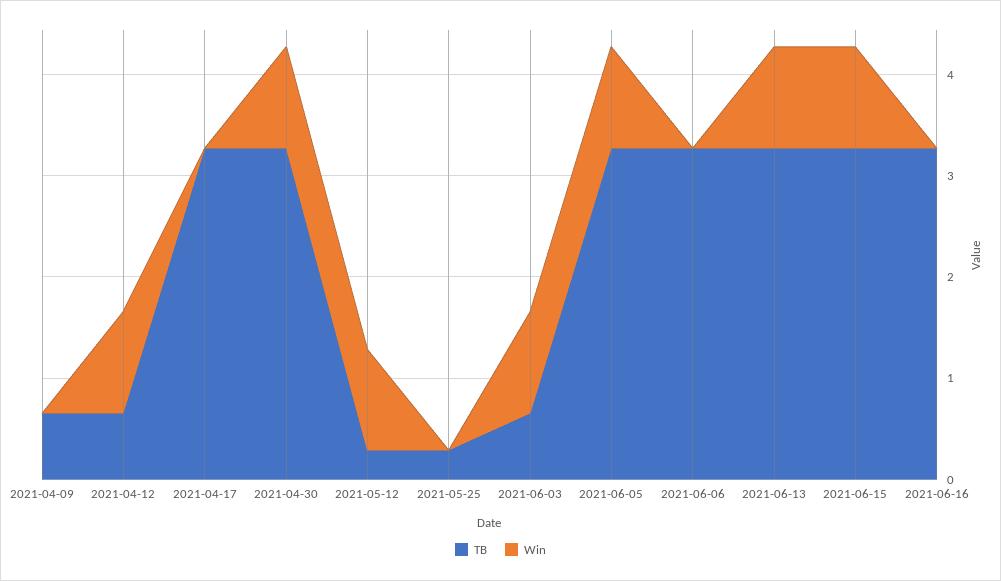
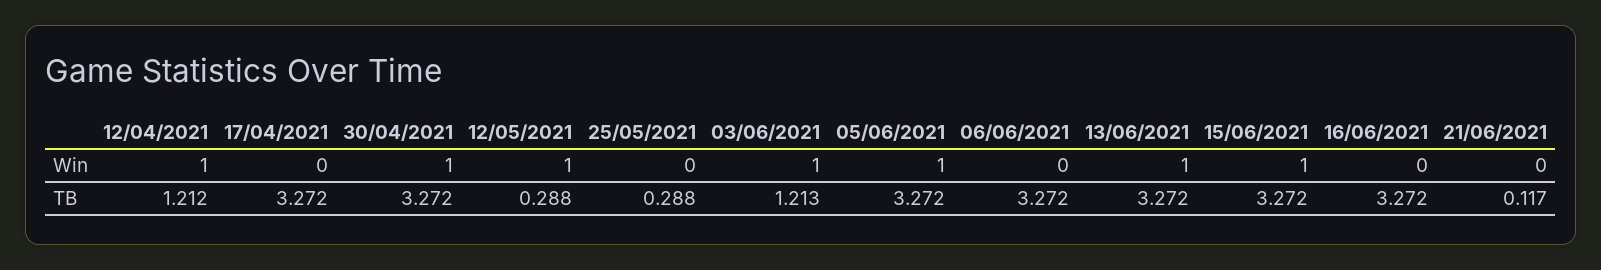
TB, 2021-04-09: 0.6 -> none
Win, 2021-04-09: 0 -> none
TB, 2021-04-12: 0.6 -> 1.212
TB, 2021-06-03: 0.6 -> 1.213
Win, 21/06/2021: none -> 0
TB, 21/06/2021: none -> 0.117

